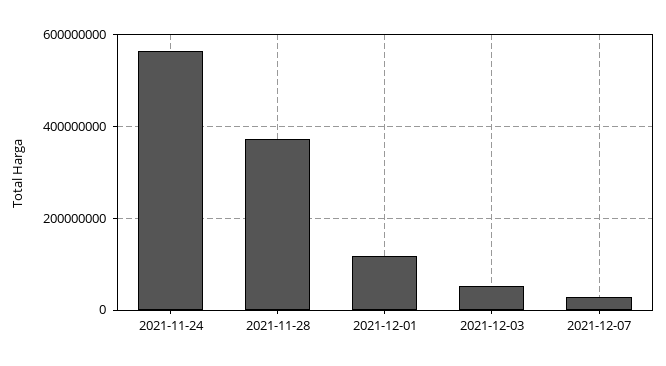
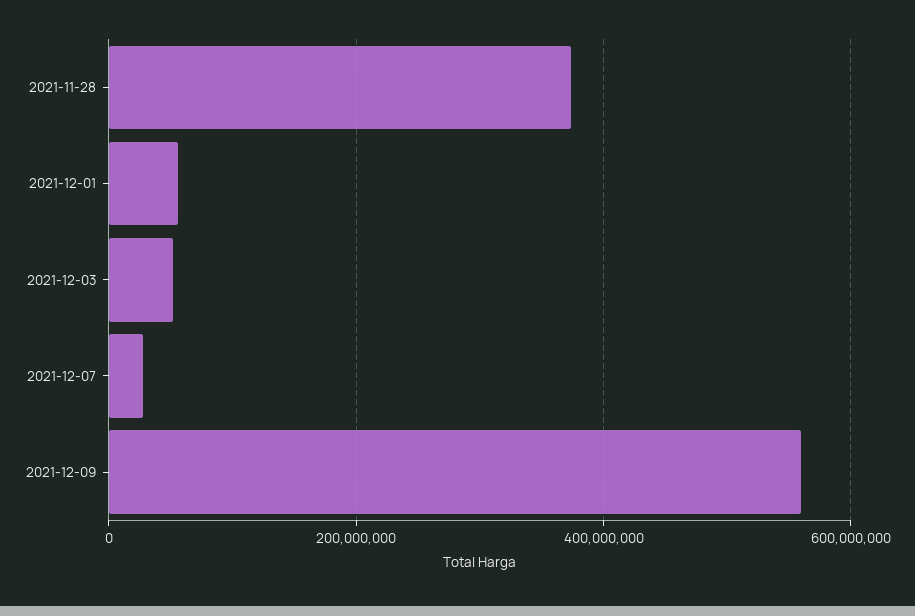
2021-11-24: 560000000 -> none
2021-12-01: 120000000 -> 60000000
2021-12-09: none -> 560000000

